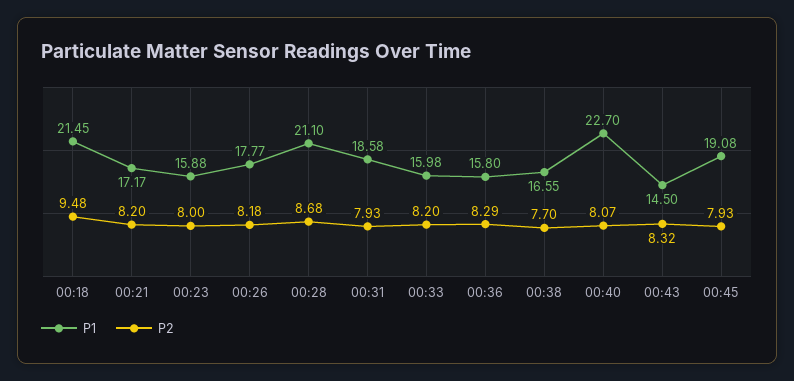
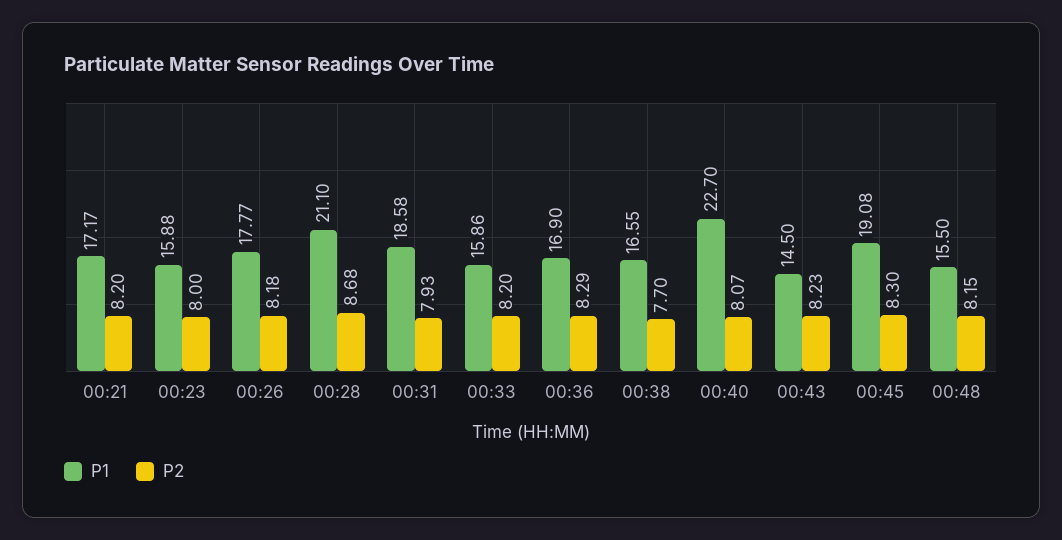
P1, 00:18: 21.45 -> none
P2, 00:18: 9.48 -> none
P1, 00:33: 15.98 -> 15.86
P1, 00:36: 15.8 -> 16.9
P2, 00:43: 8.32 -> 8.23
P2, 00:45: 7.93 -> 8.3
P1, 00:48: none -> 15.5
P2, 00:48: none -> 8.15

